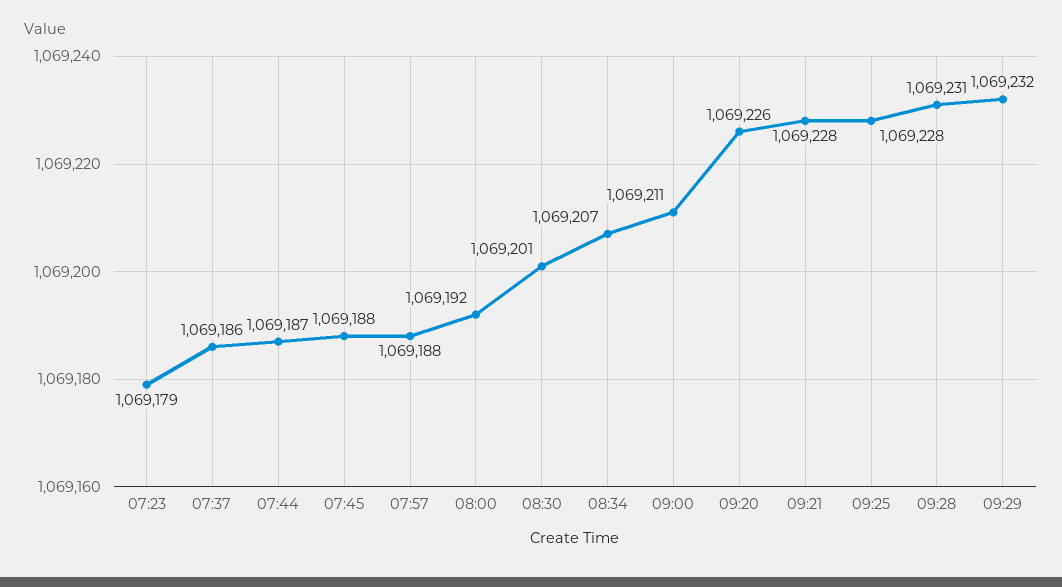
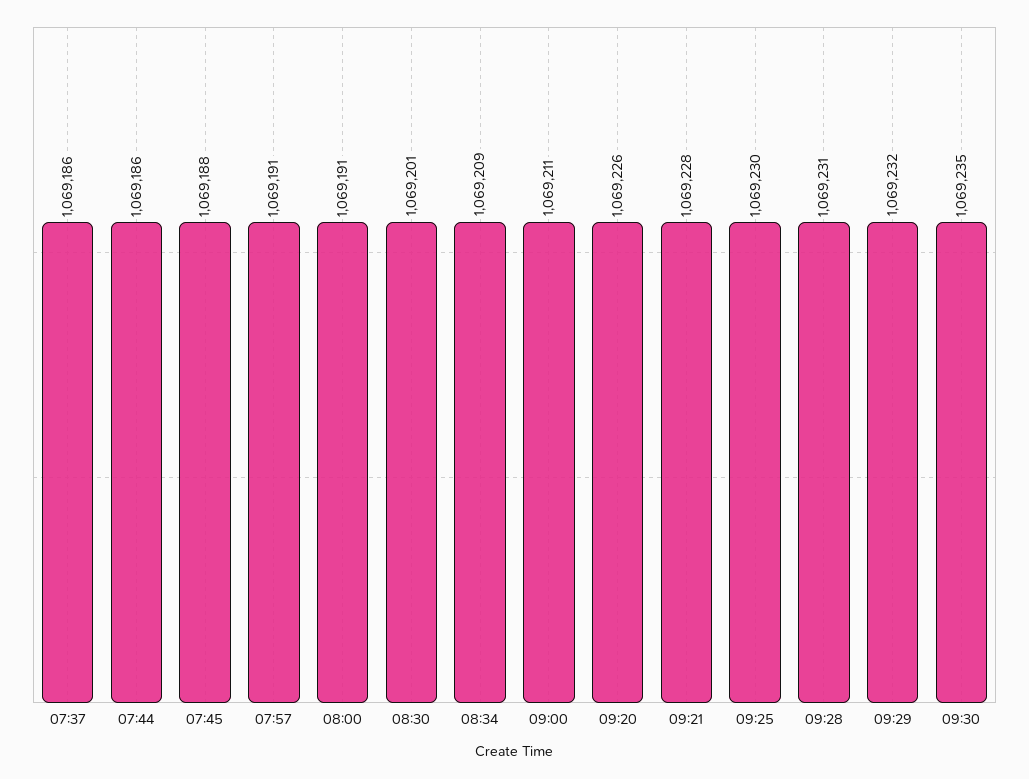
07:23: 1069179 -> none
07:44: 1069187 -> 1069186
07:57: 1069188 -> 1069191
08:00: 1069192 -> 1069191
08:34: 1069207 -> 1069209
09:25: 1069228 -> 1069230
09:30: none -> 1069235

